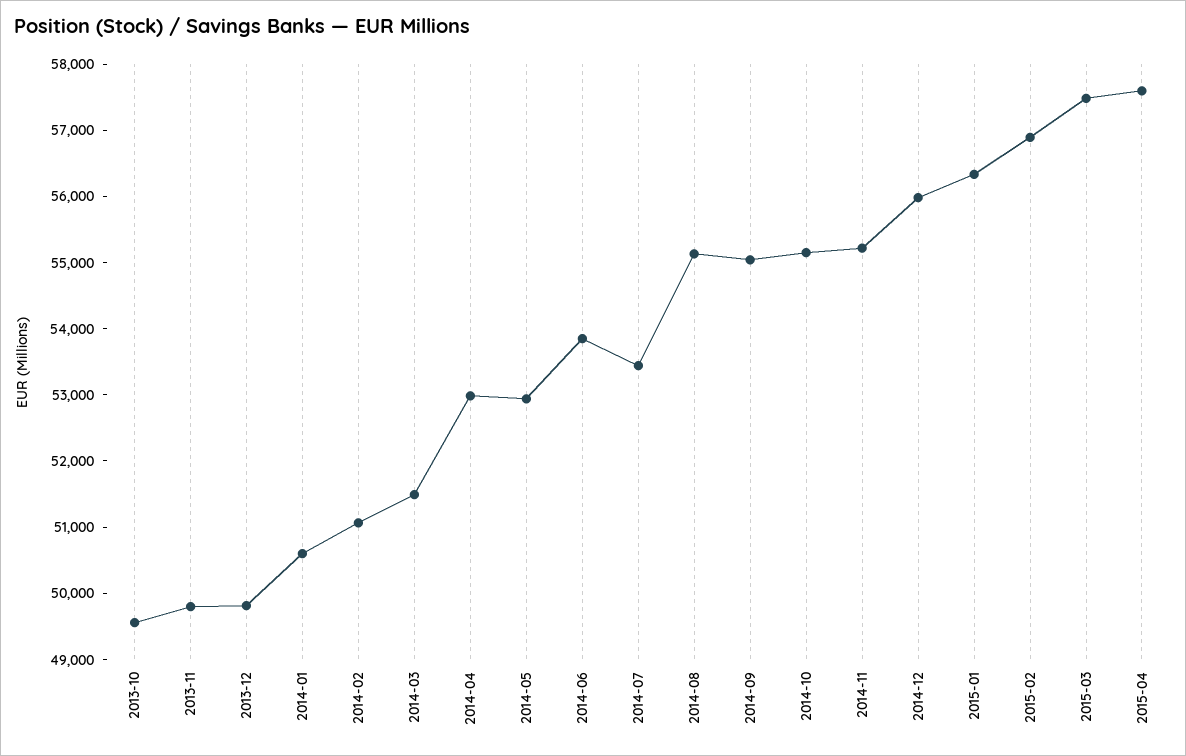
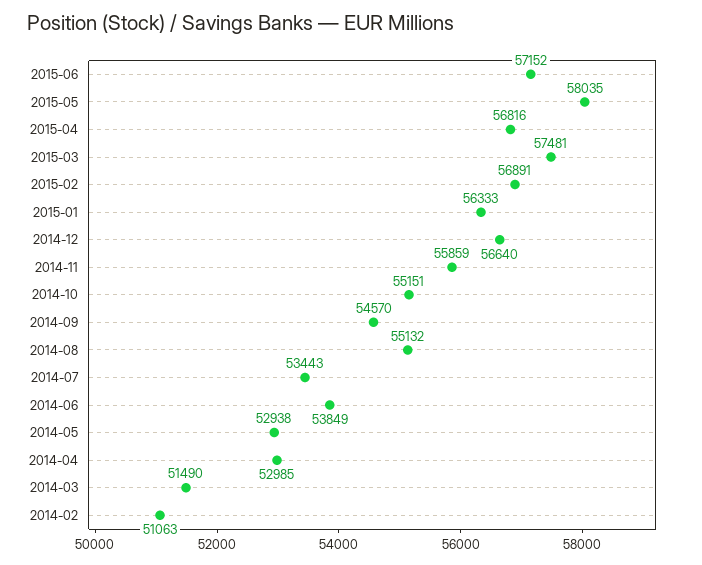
2013-10: 49600 -> none
2013-11: 49800 -> none
2013-12: 49800 -> none
2014-01: 50600 -> none
2014-09: 55000 -> 54570
2014-11: 55200 -> 55859
2014-12: 56000 -> 56640
2015-04: 57600 -> 56816
2015-06: none -> 57152
2015-05: none -> 58035

